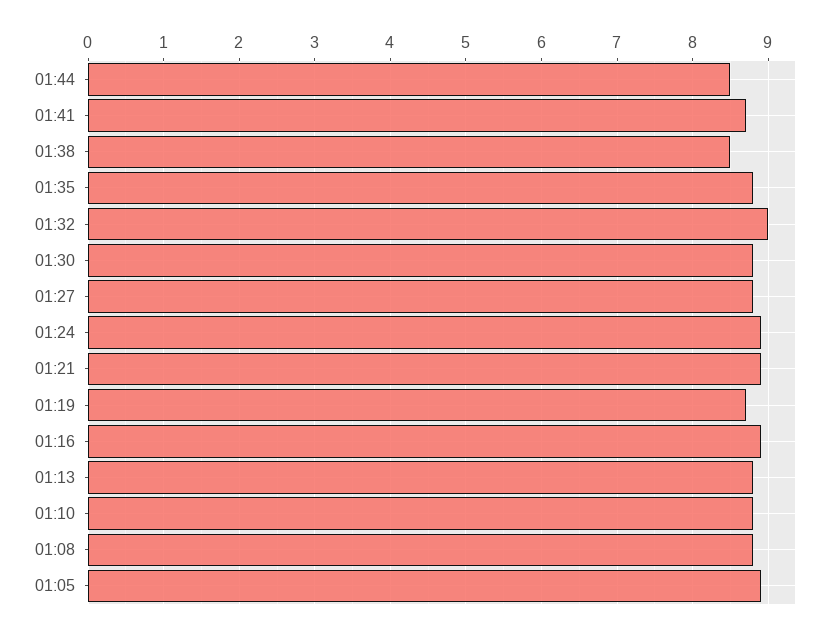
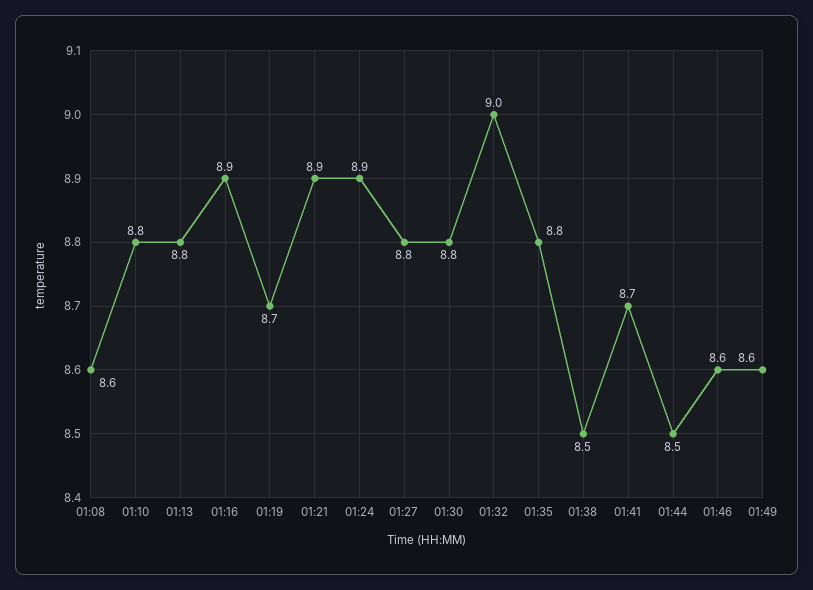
01:08: 8.8 -> 8.6
01:05: 8.9 -> none
01:46: none -> 8.6
01:49: none -> 8.6

